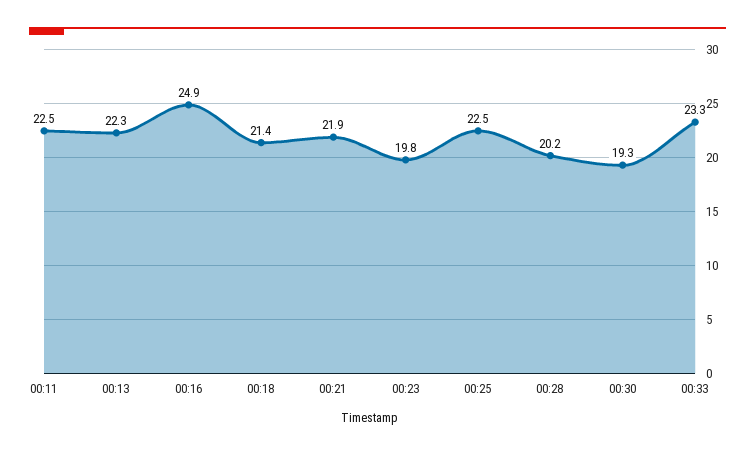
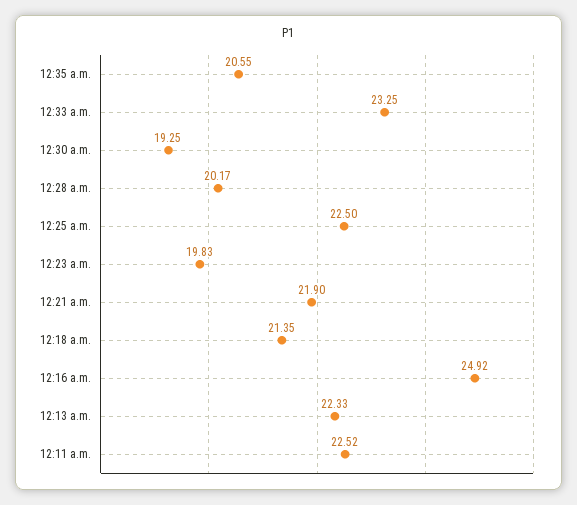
12:35 a.m.: none -> 20.55

